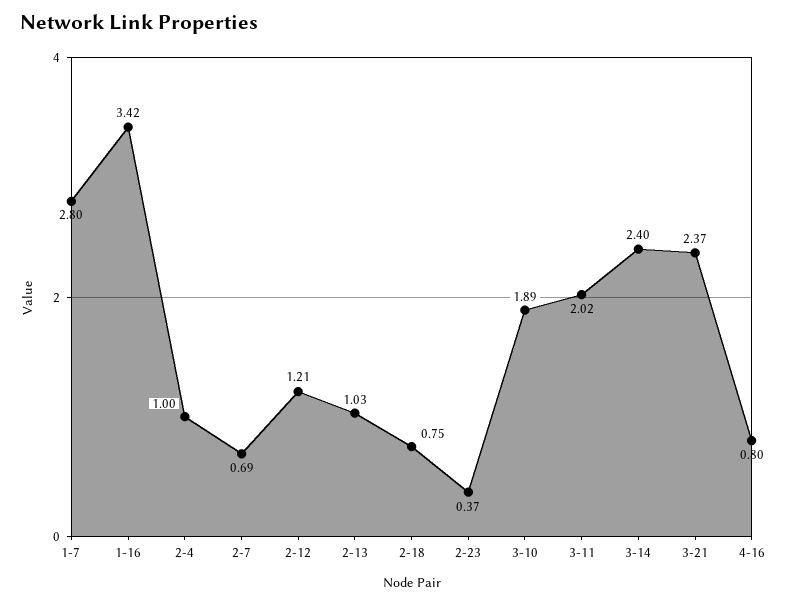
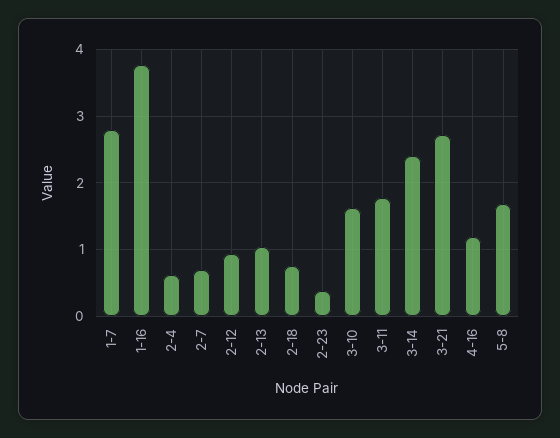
1-16: 3.42 -> 3.8
2-4: 1 -> 0.6
2-12: 1.21 -> 0.9
3-10: 1.89 -> 1.6
3-11: 2.02 -> 1.8
3-21: 2.37 -> 2.7
4-16: 0.8 -> 1.2
5-8: none -> 1.7

